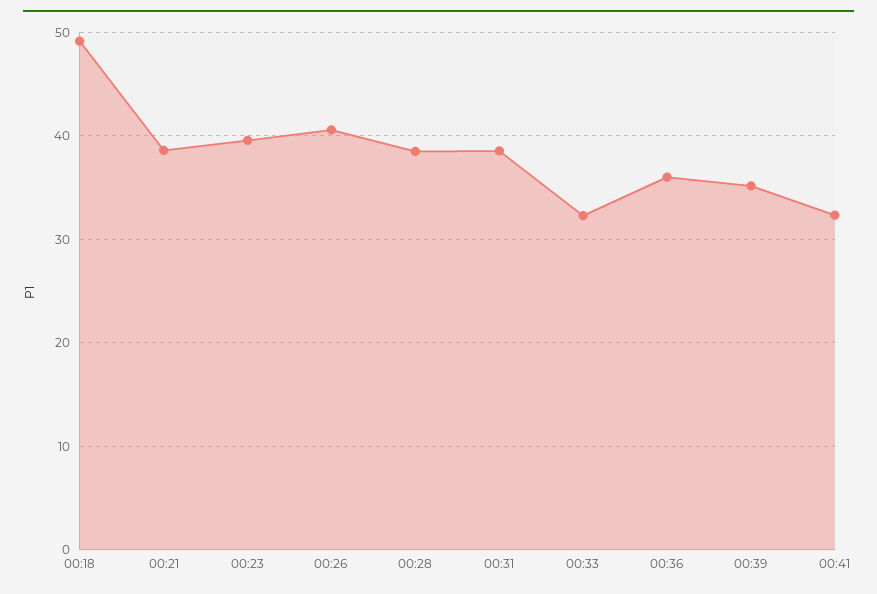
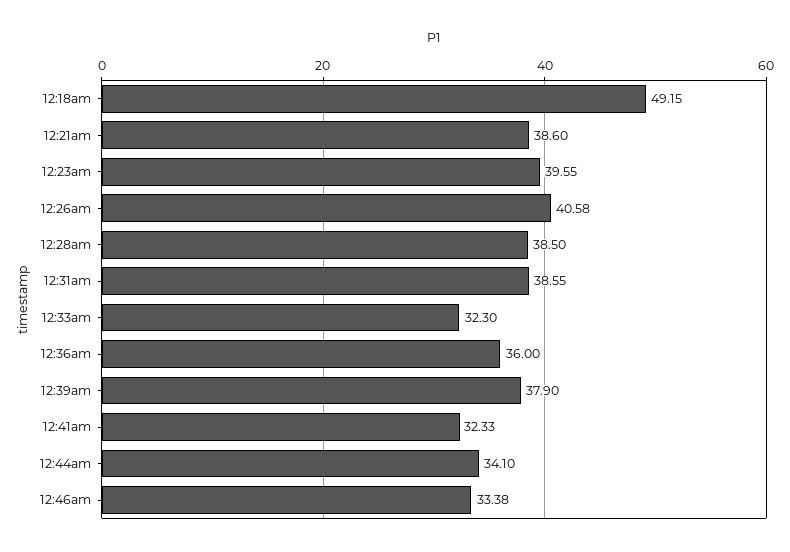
00:39: 35 -> 37.9
12:44am: none -> 34.1
12:46am: none -> 33.38

